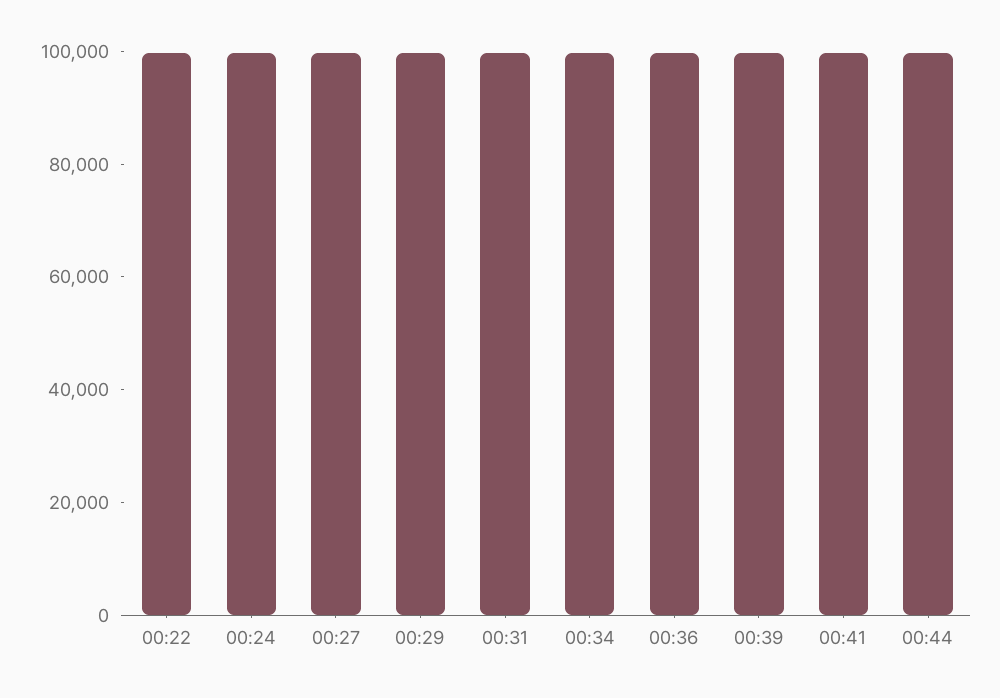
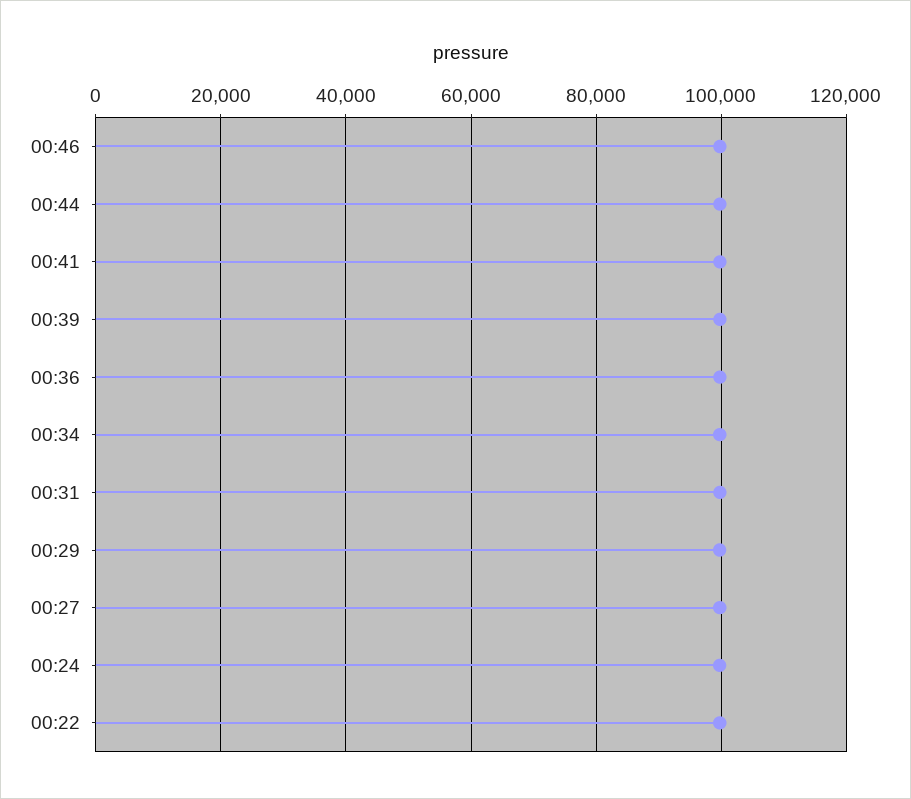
00:46: none -> 100000

